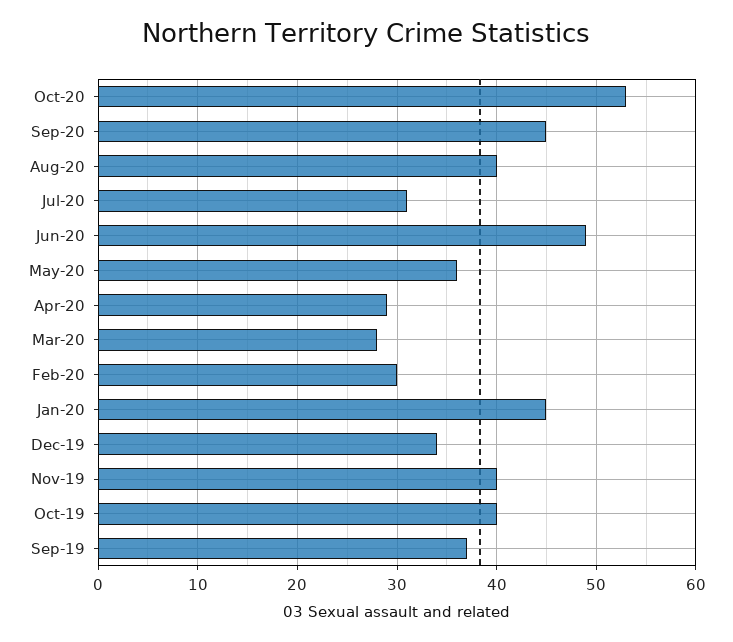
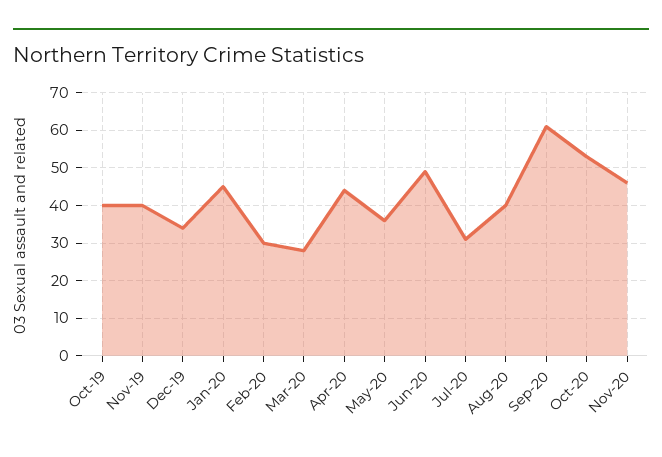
Sep-20: 45 -> 60
Apr-20: 29 -> 45
Sep-19: 37 -> none
Nov-20: none -> 45

